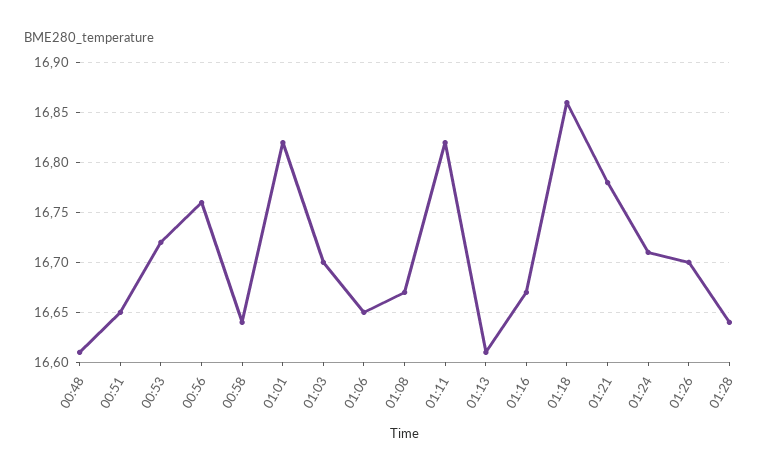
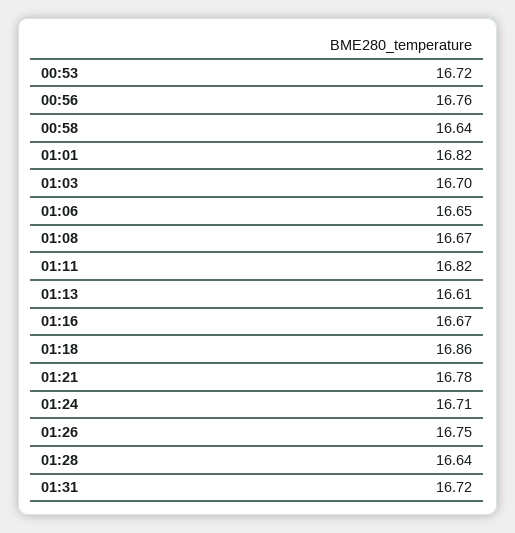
00:48: 16.61 -> none
00:51: 16.65 -> none
01:26: 16.7 -> 16.75
01:31: none -> 16.72

